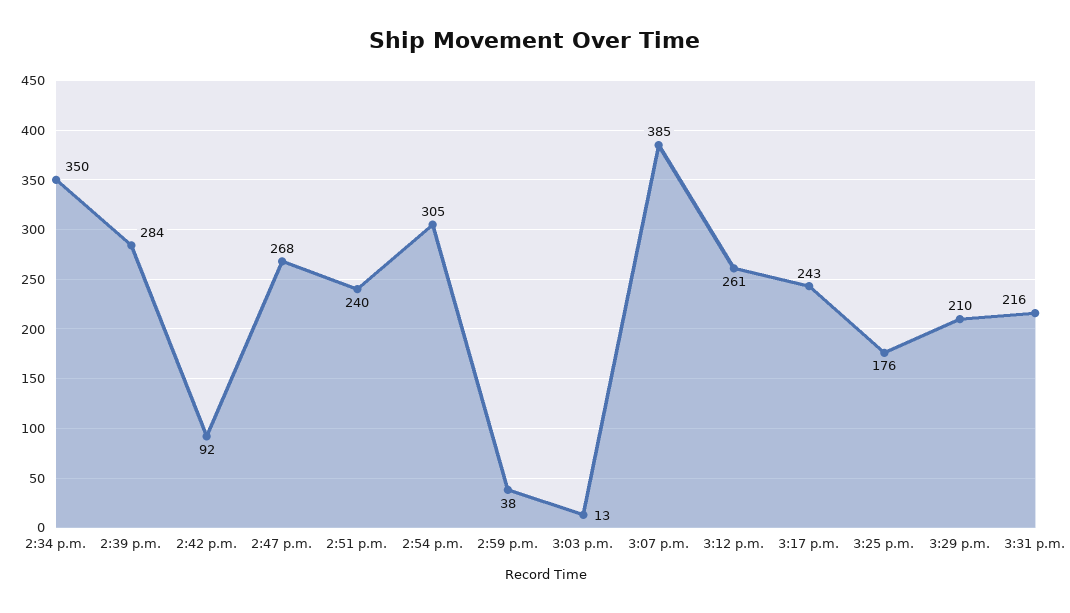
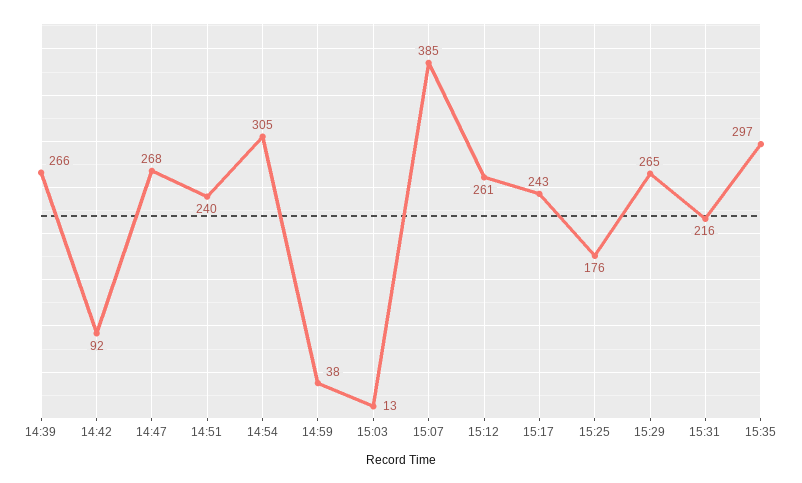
2:34 p.m.: 350 -> none
2:39 p.m.: 284 -> 266
3:29 p.m.: 210 -> 265
15:35: none -> 297

